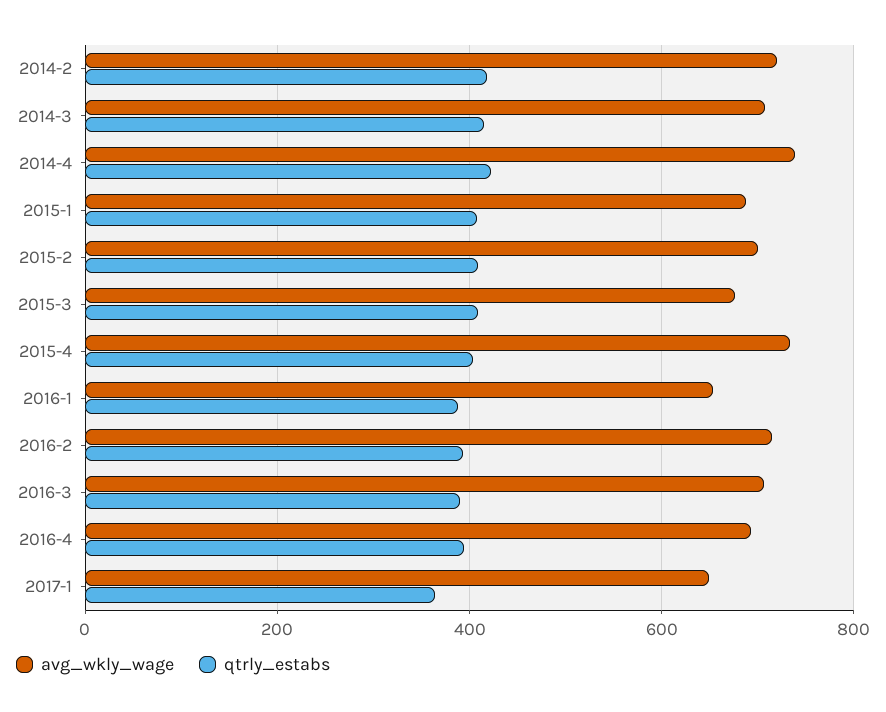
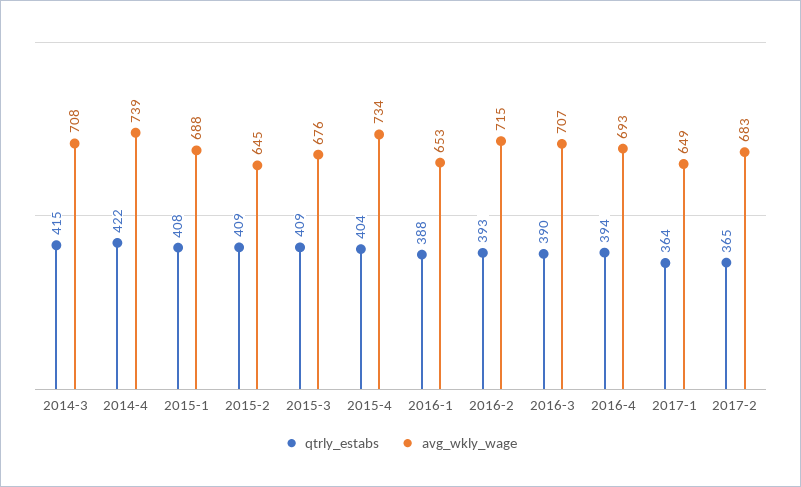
avg_wkly_wage, 2014-2: 720 -> none
qtrly_estabs, 2014-2: 420 -> none
avg_wkly_wage, 2015-2: 700 -> 645
qtrly_estabs, 2017-2: none -> 365
avg_wkly_wage, 2017-2: none -> 683

